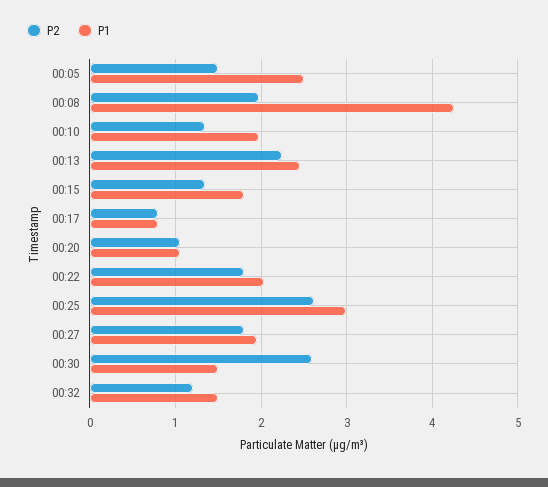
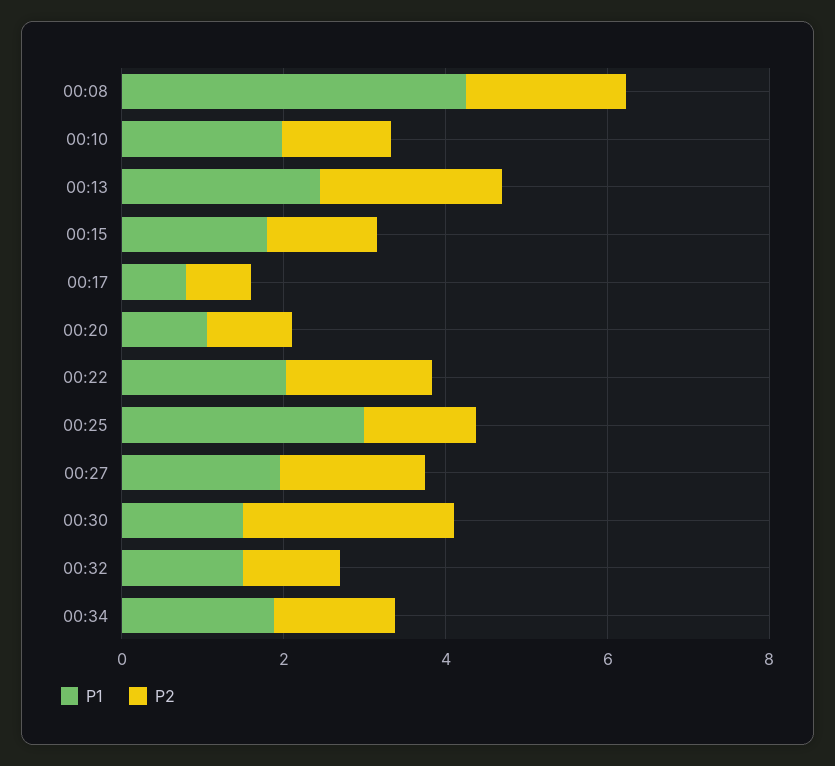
P2, 00:05: 1.5 -> none
P1, 00:05: 2.5 -> none
P2, 00:25: 2.6 -> 1.5
P1, 00:34: none -> 2
P2, 00:34: none -> 1.5

